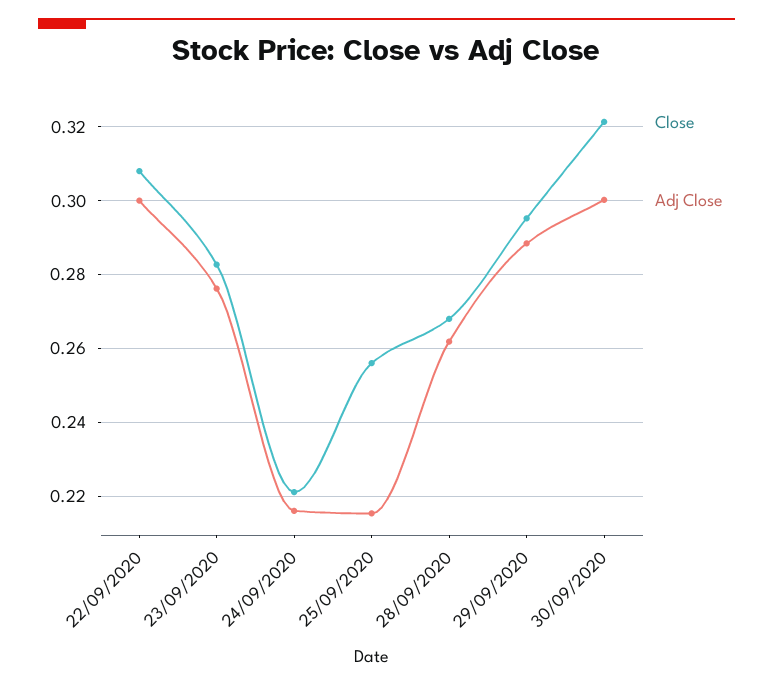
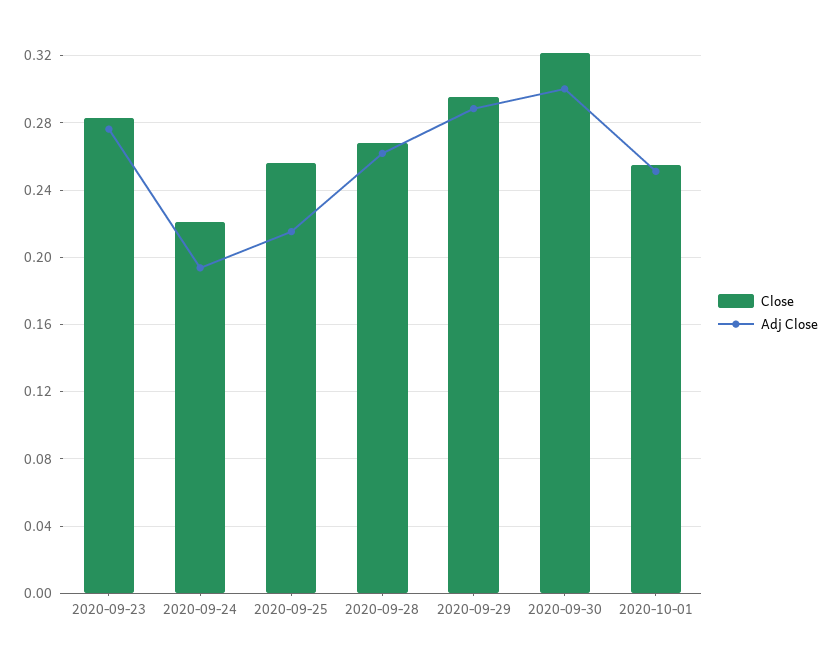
Close, 22/09/2020: 0.308 -> none
Adj Close, 22/09/2020: 0.3 -> none
Adj Close, 24/09/2020: 0.216 -> 0.195
Close, 2020-10-01: none -> 0.255
Adj Close, 2020-10-01: none -> 0.25

